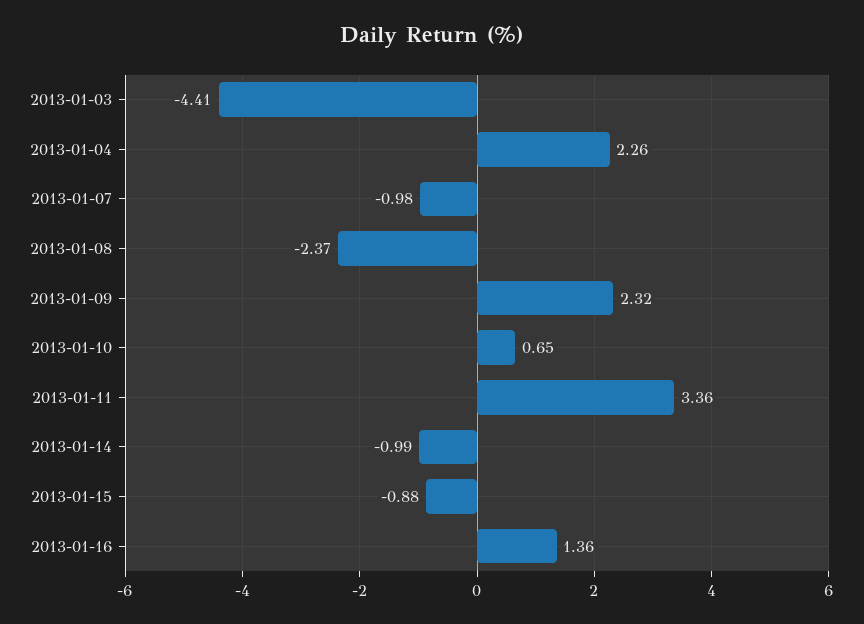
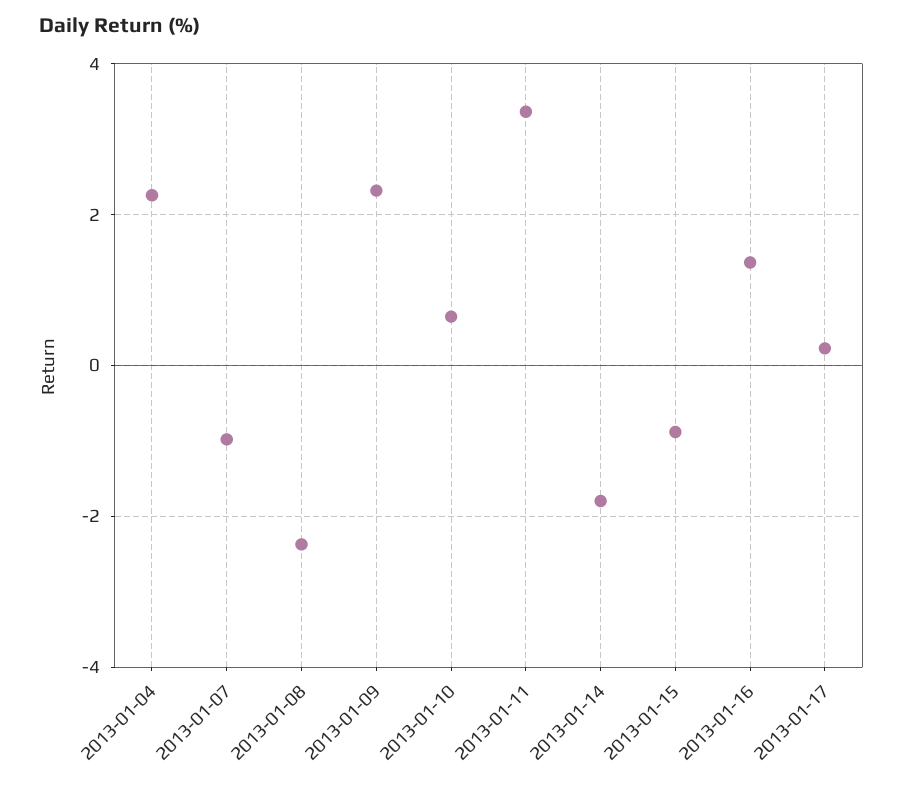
2013-01-03: -4.41 -> none
2013-01-14: -0.99 -> -1.8
2013-01-17: none -> 0.2

